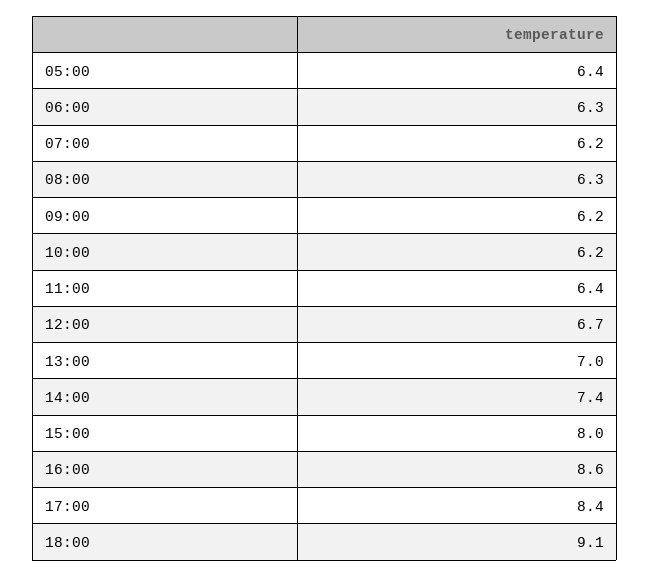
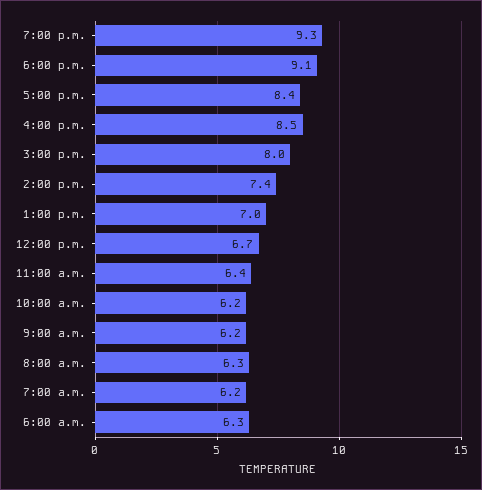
05:00: 6.4 -> none
16:00: 8.6 -> 8.5
7:00 p.m.: none -> 9.3

